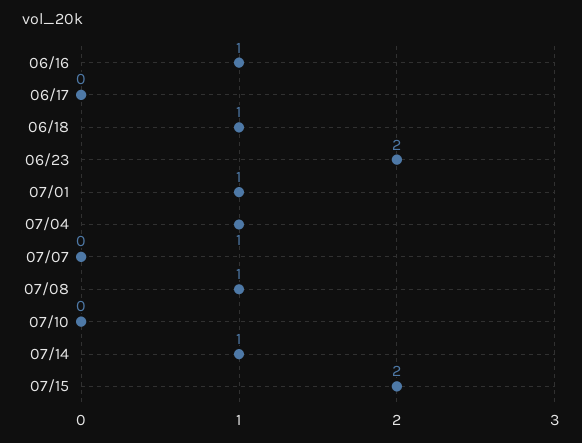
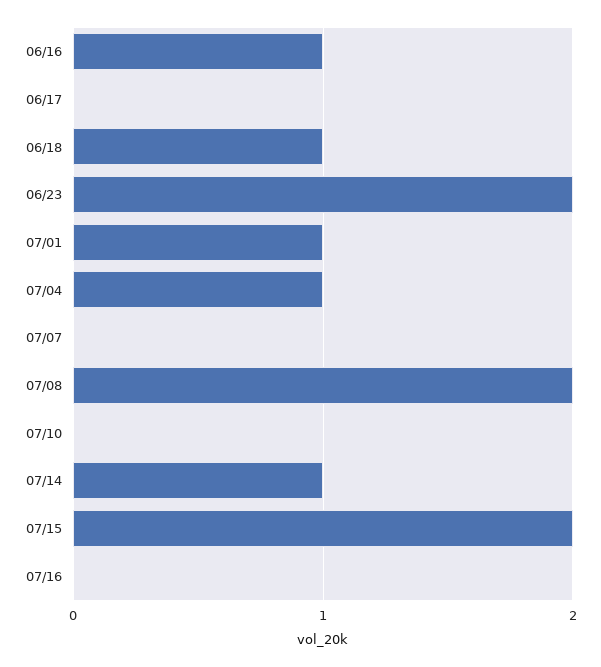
07/08: 1 -> 2
07/16: none -> 0

